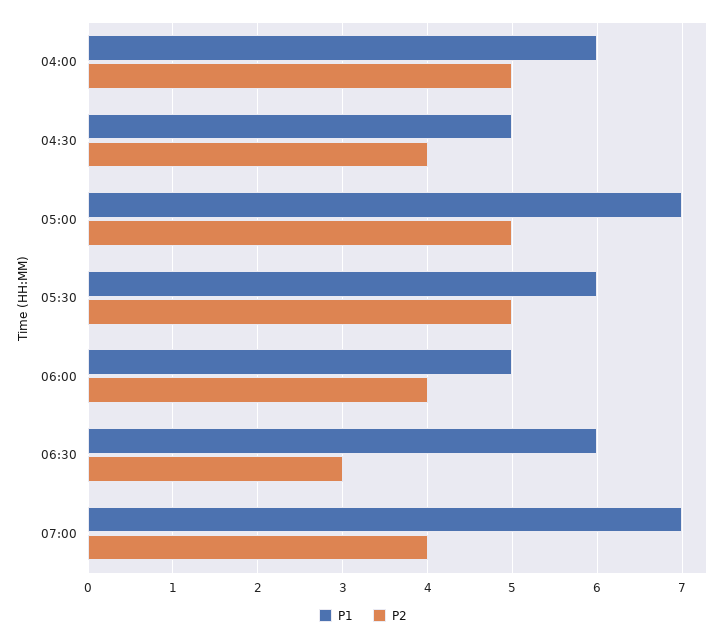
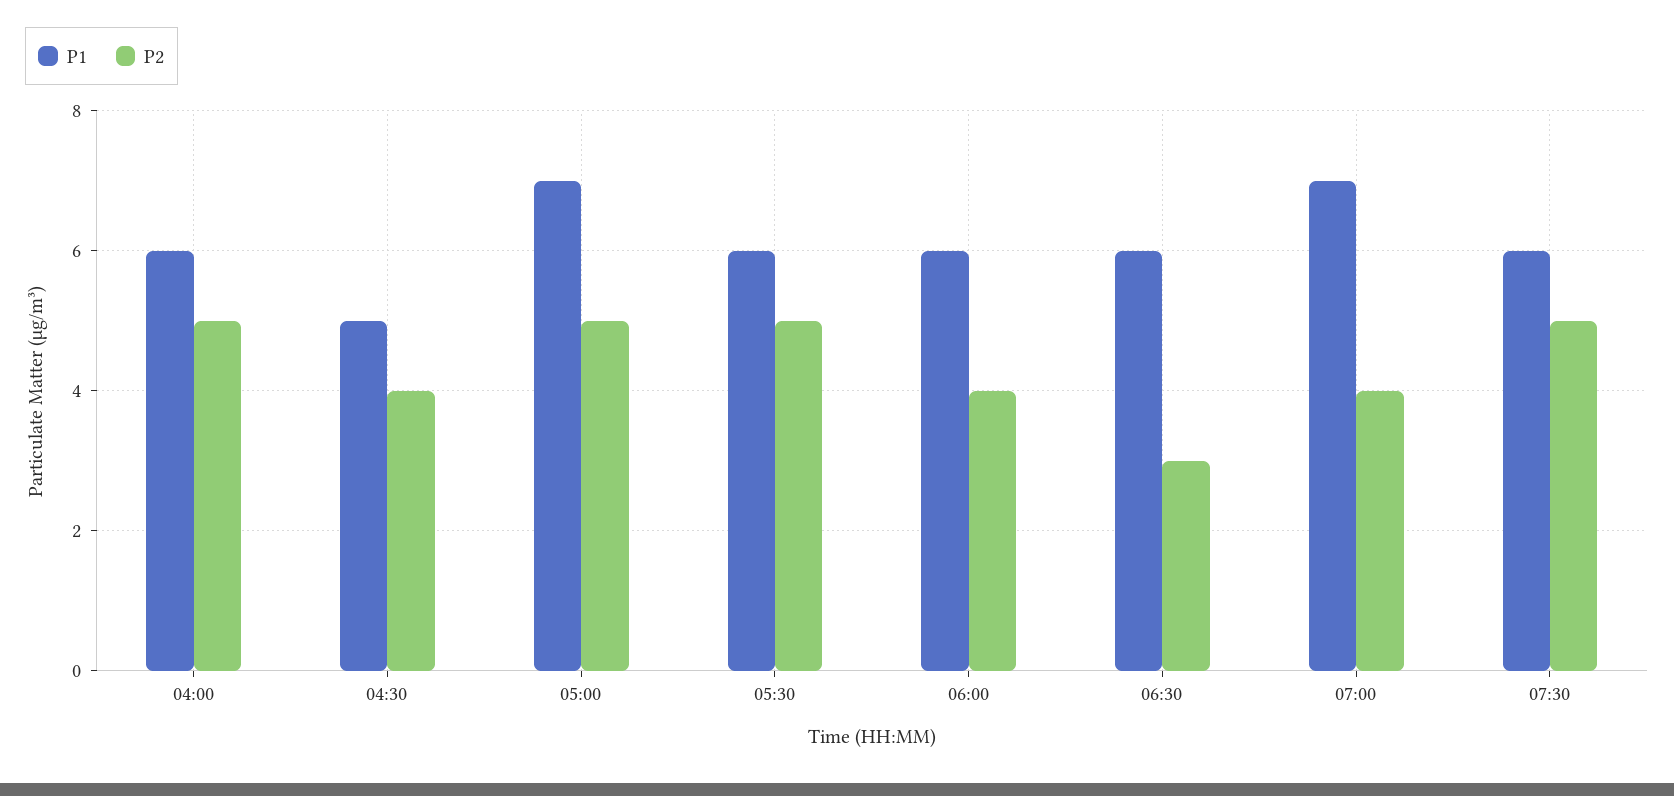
P1, 06:00: 5 -> 6
P1, 07:30: none -> 6
P2, 07:30: none -> 5

